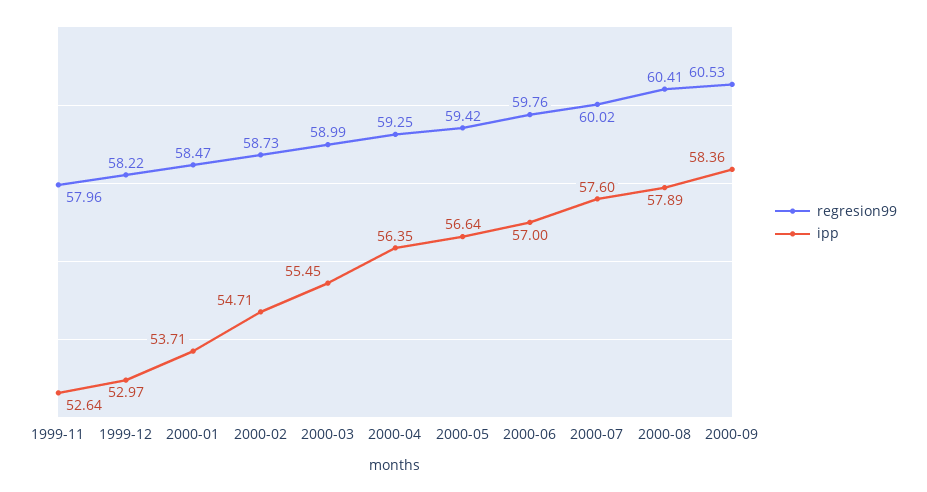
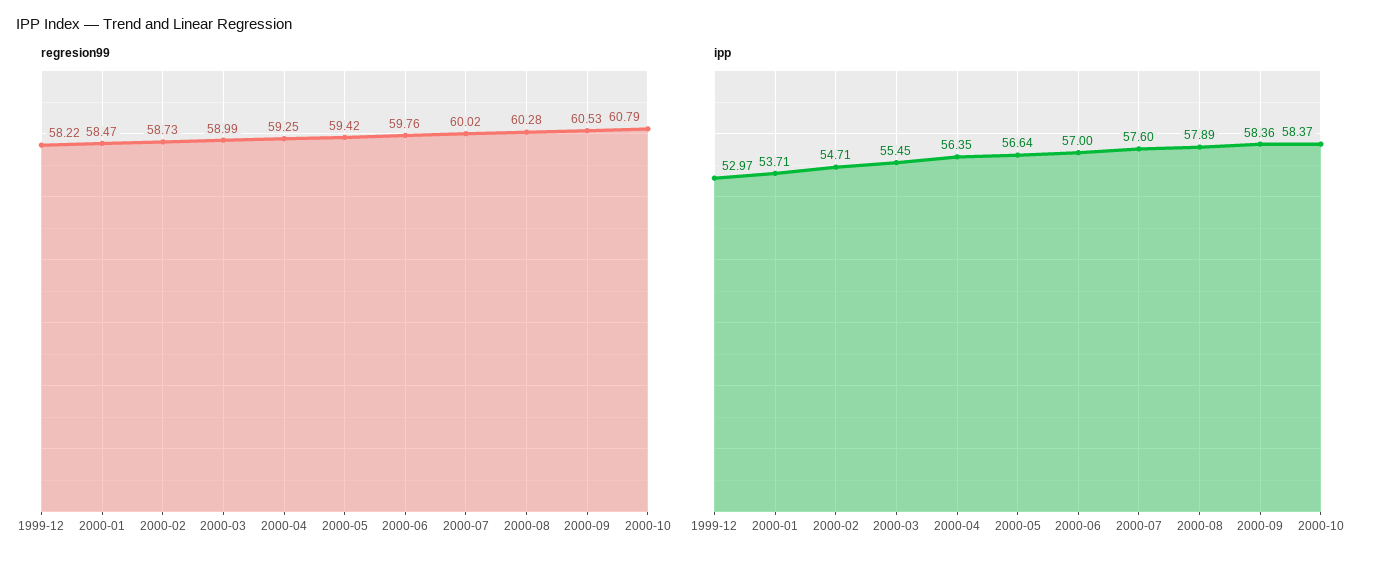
regresion99, 1999-11: 57.96 -> none
ipp, 1999-11: 52.64 -> none
regresion99, 2000-08: 60.41 -> 60.28
regresion99, 2000-10: none -> 60.79
ipp, 2000-10: none -> 58.37

